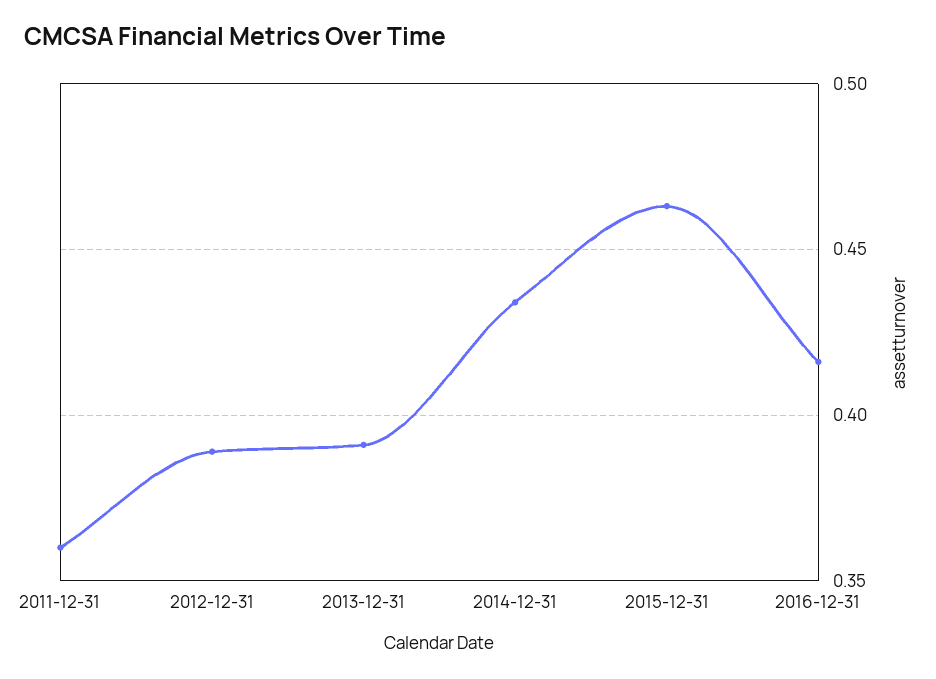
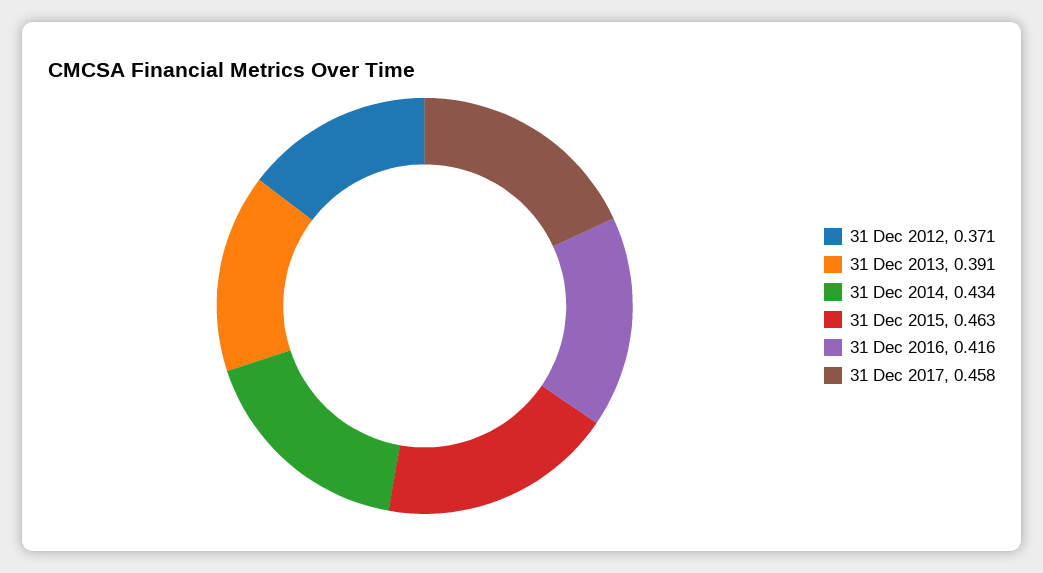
2011-12-31: 0.36 -> none
2012-12-31: 0.39 -> 0.371
31 Dec 2017: none -> 0.458

